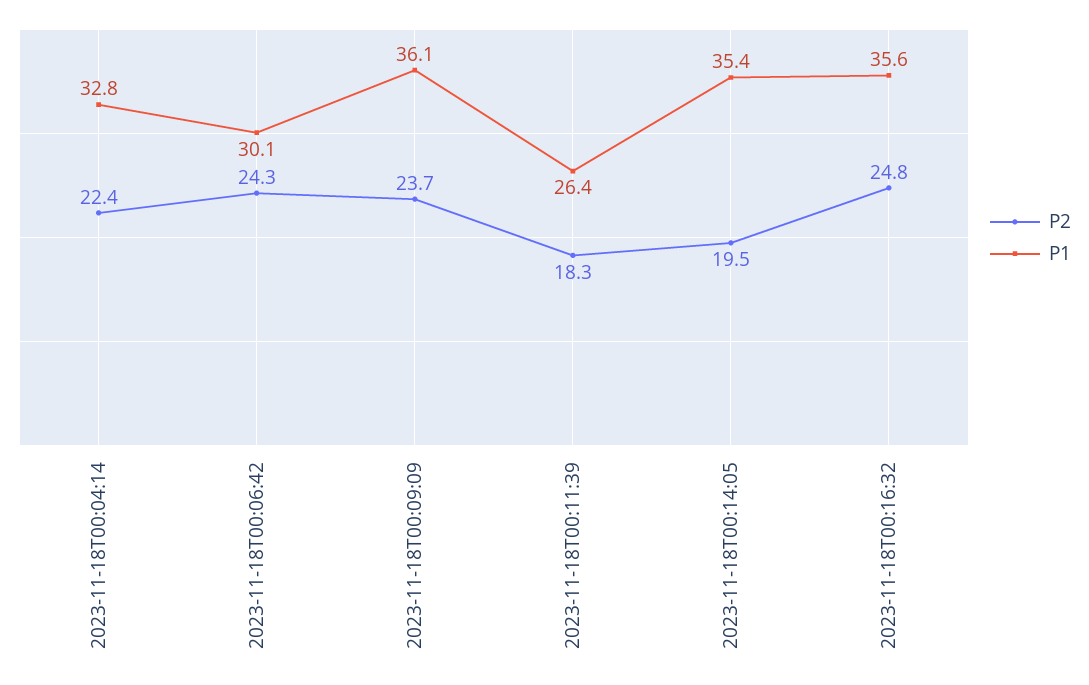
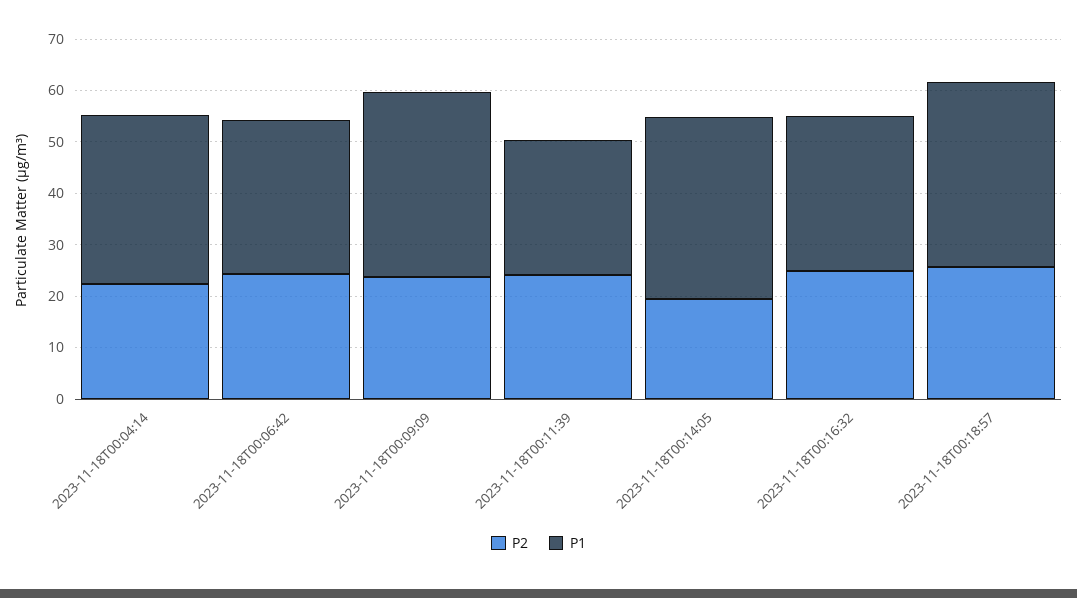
P2, 2023-11-18T00:11:39: 18.3 -> 24
P1, 2023-11-18T00:16:32: 35.6 -> 30
P2, 2023-11-18T00:18:57: none -> 26
P1, 2023-11-18T00:18:57: none -> 36

